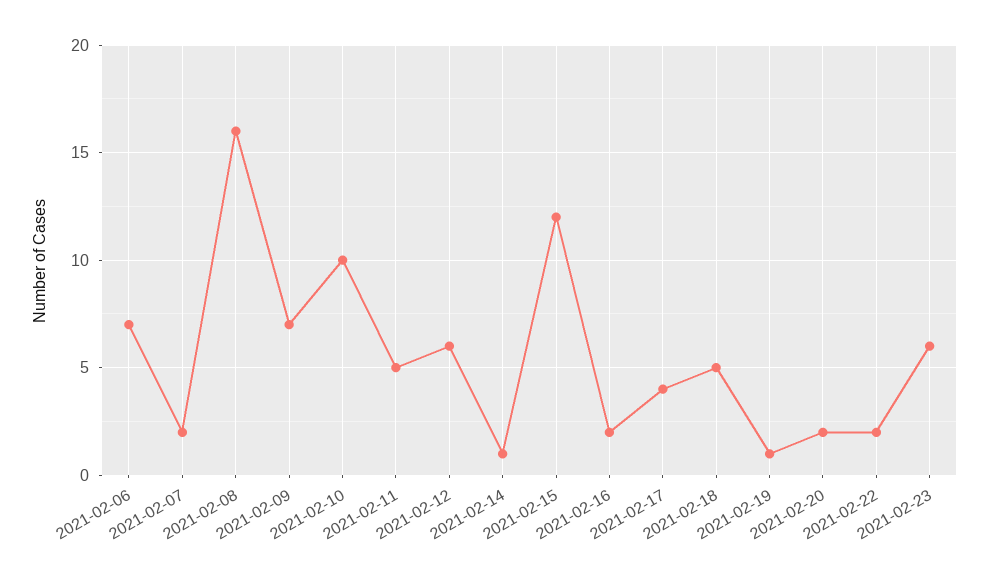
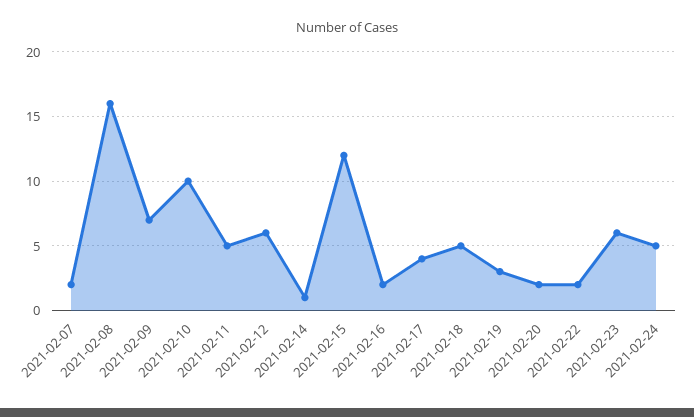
2021-02-06: 7 -> none
2021-02-19: 1 -> 3
2021-02-24: none -> 5

